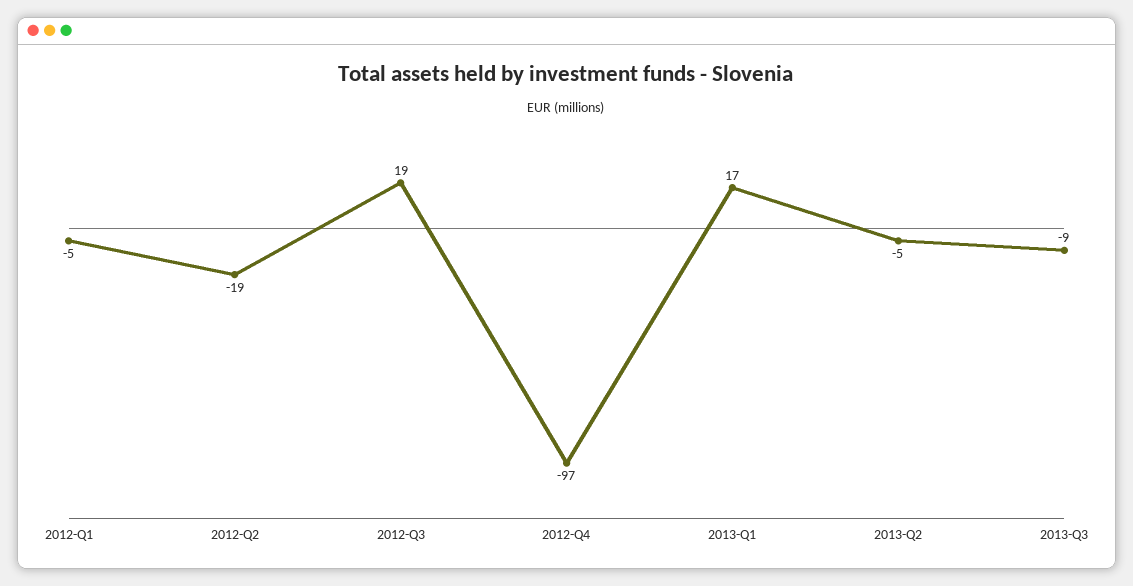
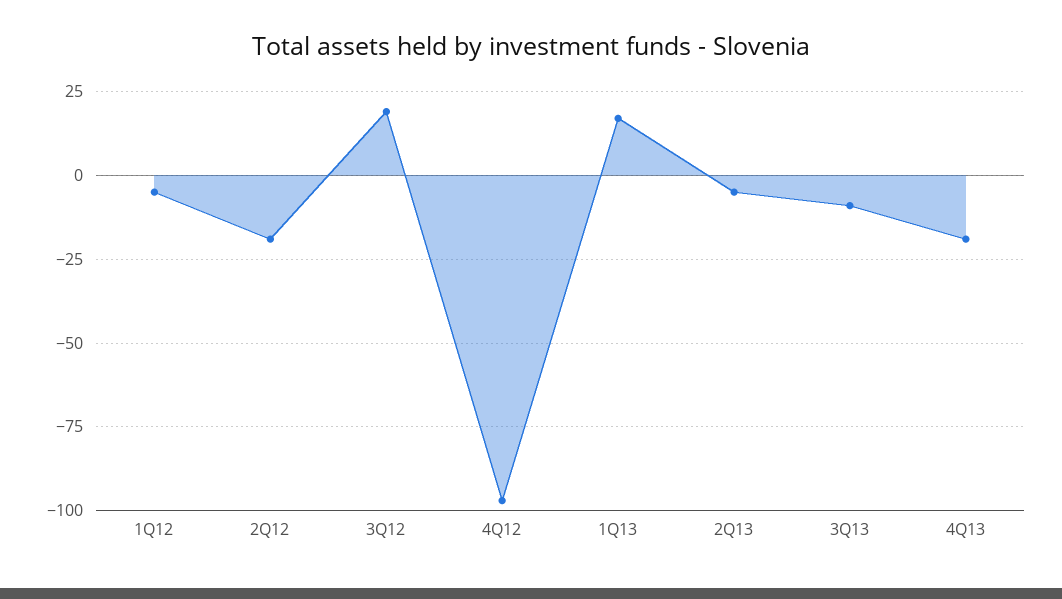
4Q13: none -> -20

